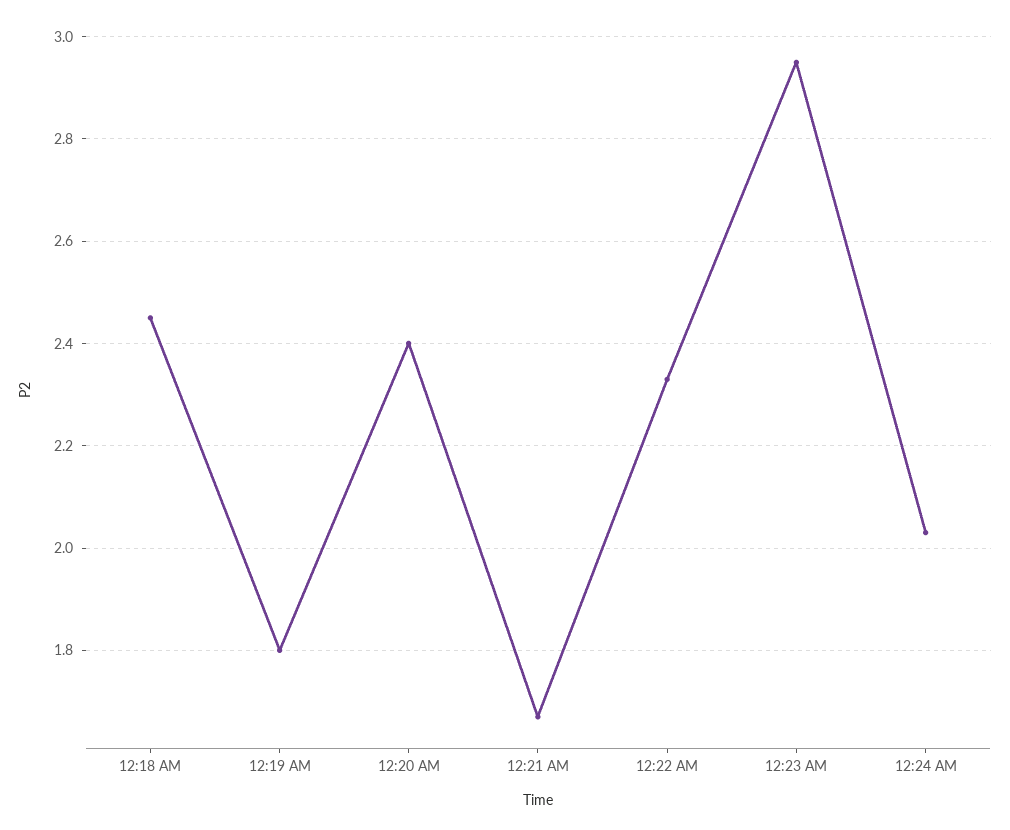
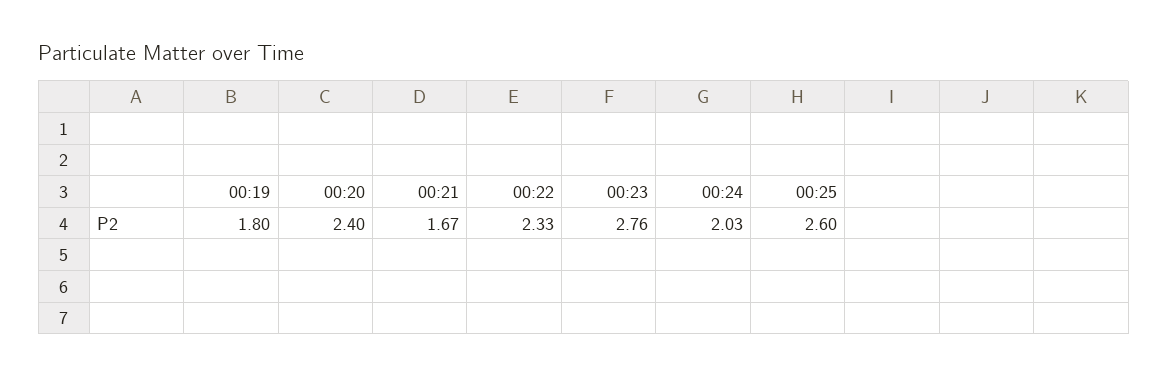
12:18 AM: 2.45 -> none
12:23 AM: 2.95 -> 2.76
00:25: none -> 2.6

